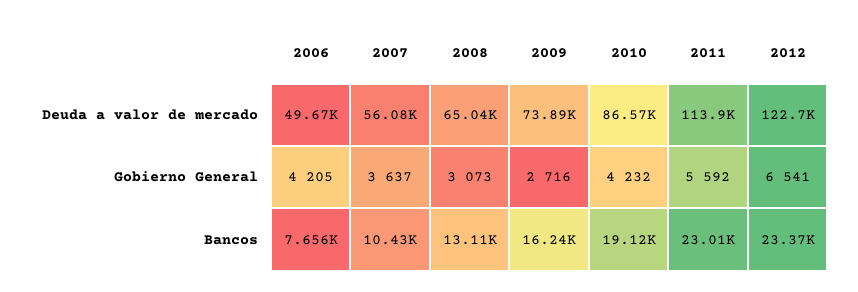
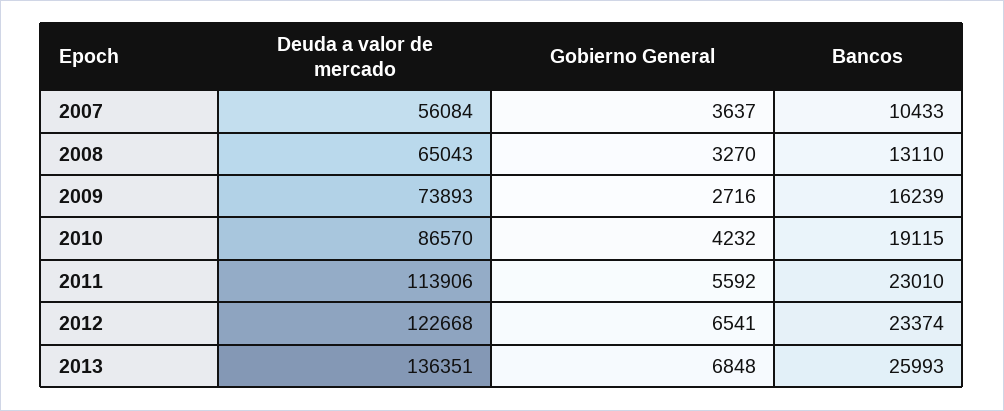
2006, Deuda a valor de mercado: 49670 -> none
2006, Gobierno General: 4205 -> none
2008, Gobierno General: 3073 -> 3270
2006, Bancos: 7656 -> none
2013, Deuda a valor de mercado: none -> 136351
2013, Gobierno General: none -> 6848
2013, Bancos: none -> 25993

